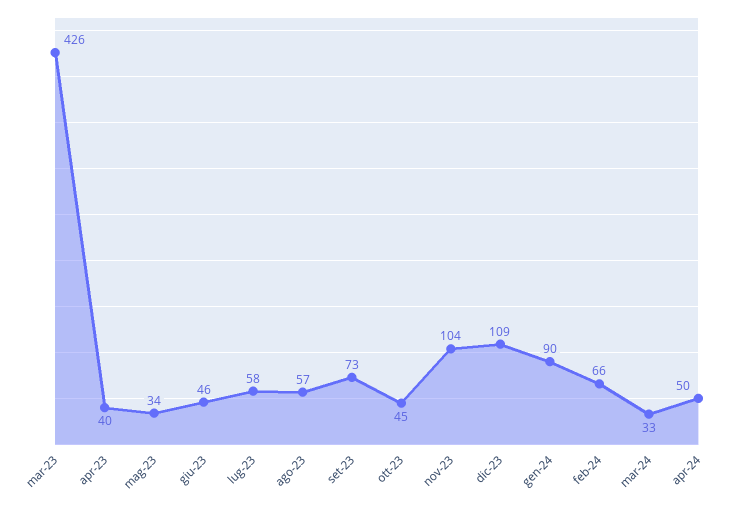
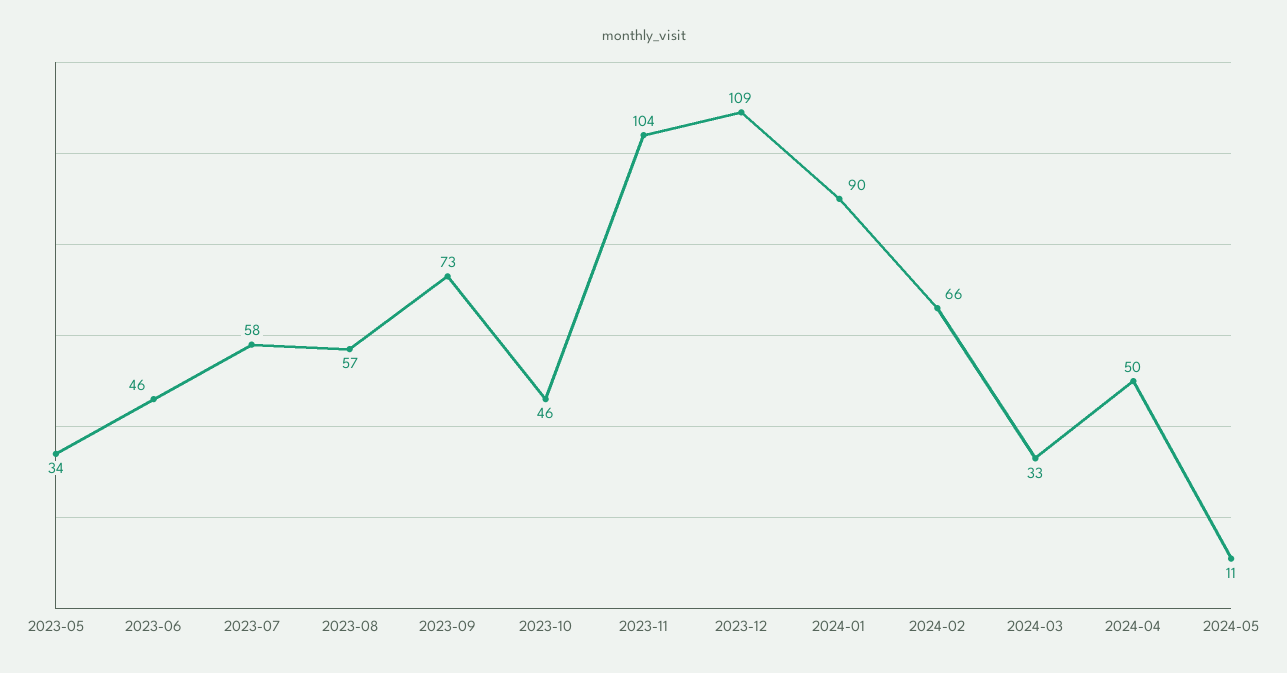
mar-23: 426 -> none
apr-23: 40 -> none
ott-23: 45 -> 46
2024-05: none -> 11

